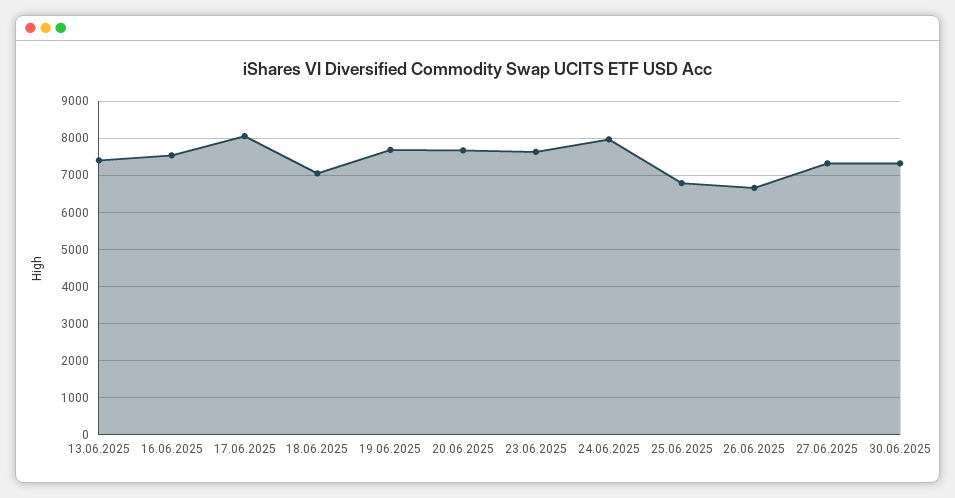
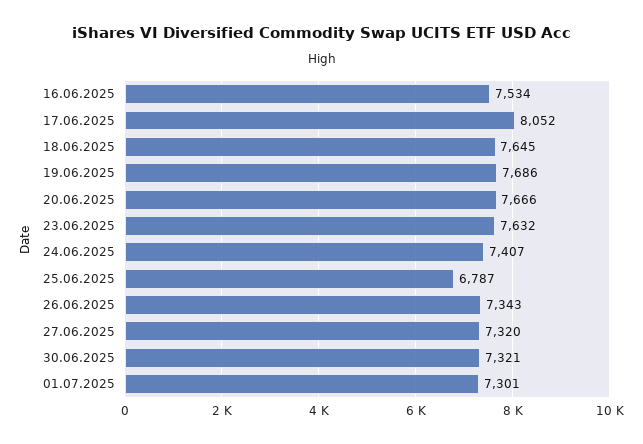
13.06.2025: 7400 -> none
18.06.2025: 7000 -> 7645
24.06.2025: 8000 -> 7407
26.06.2025: 6600 -> 7343
01.07.2025: none -> 7301

